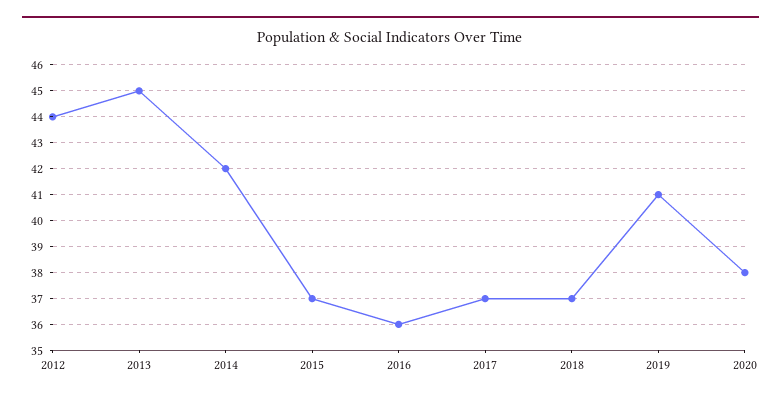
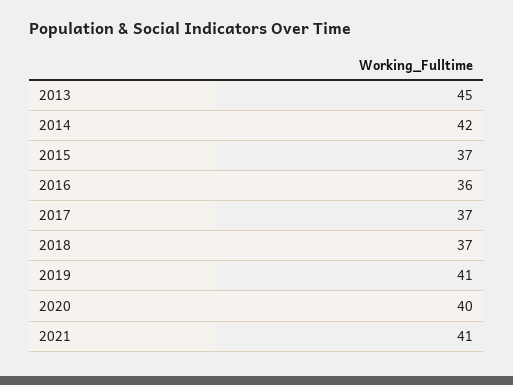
2012: 44 -> none
2020: 38 -> 40
2021: none -> 41

